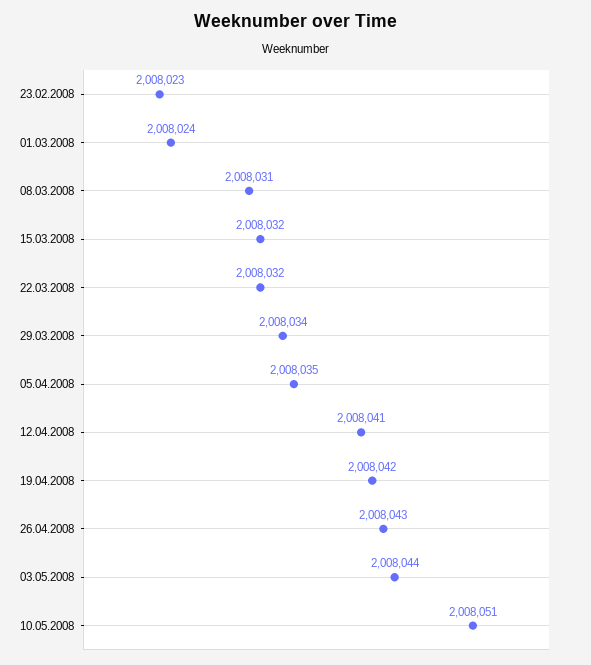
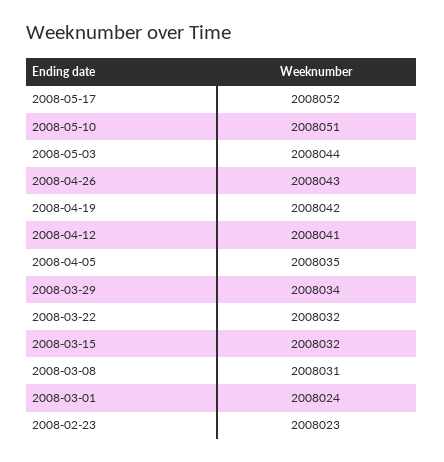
2008-05-17: none -> 2008052

